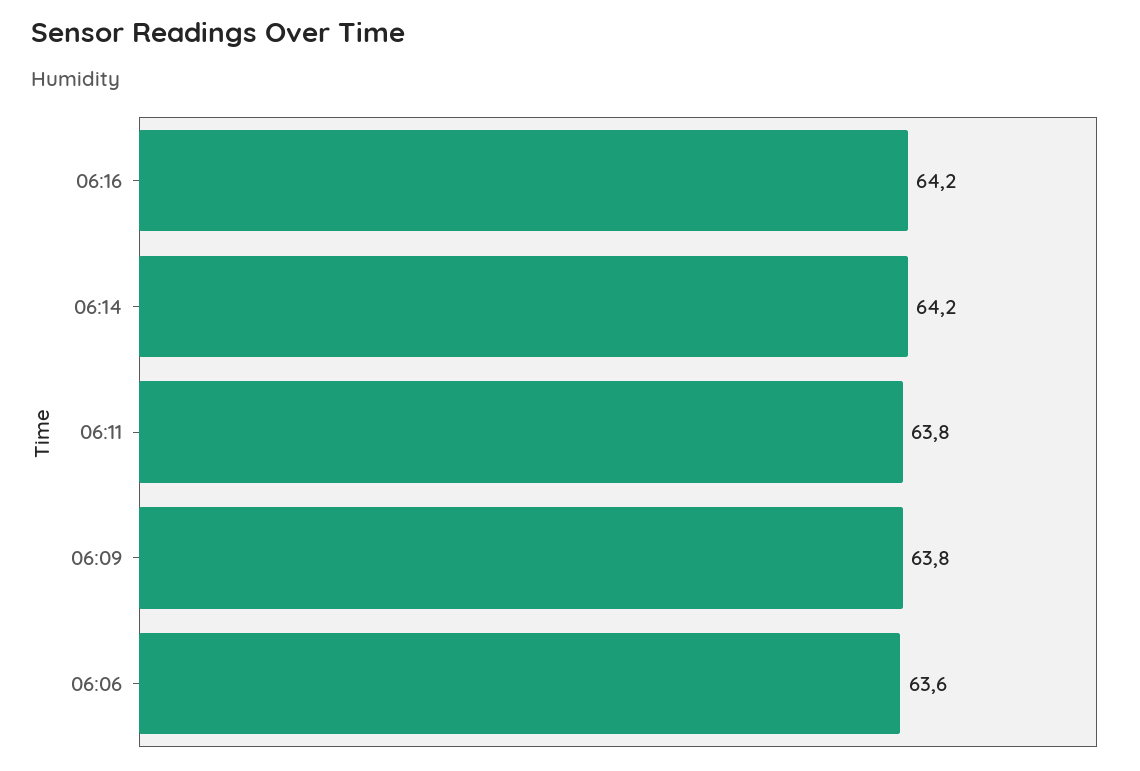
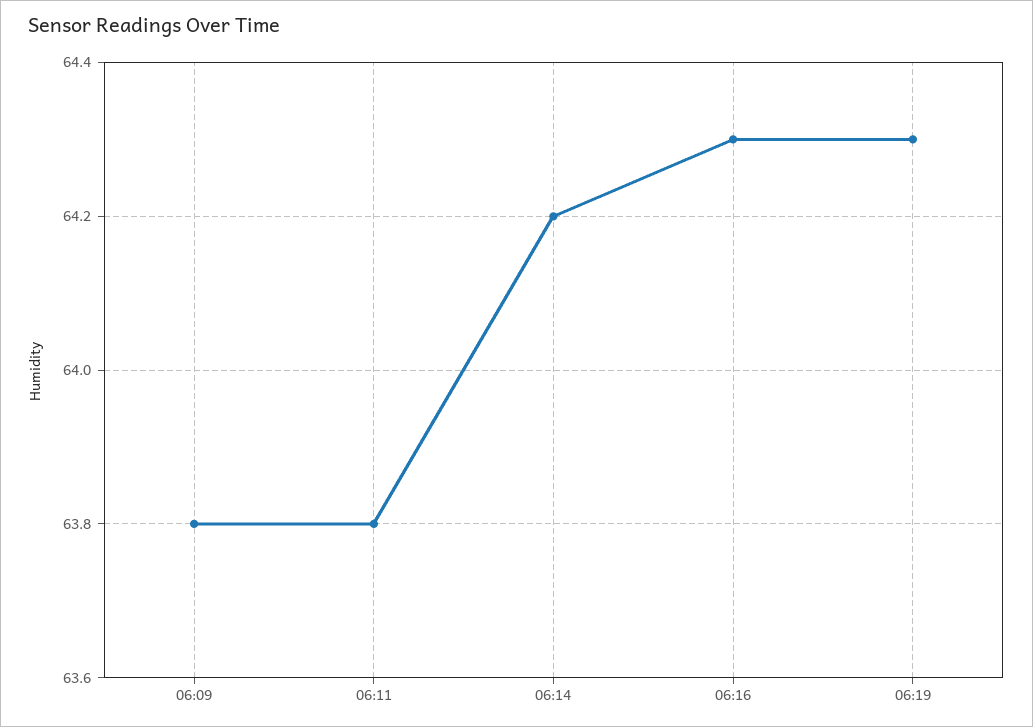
06:16: 64.2 -> 64.3
06:06: 63.6 -> none
06:19: none -> 64.3

